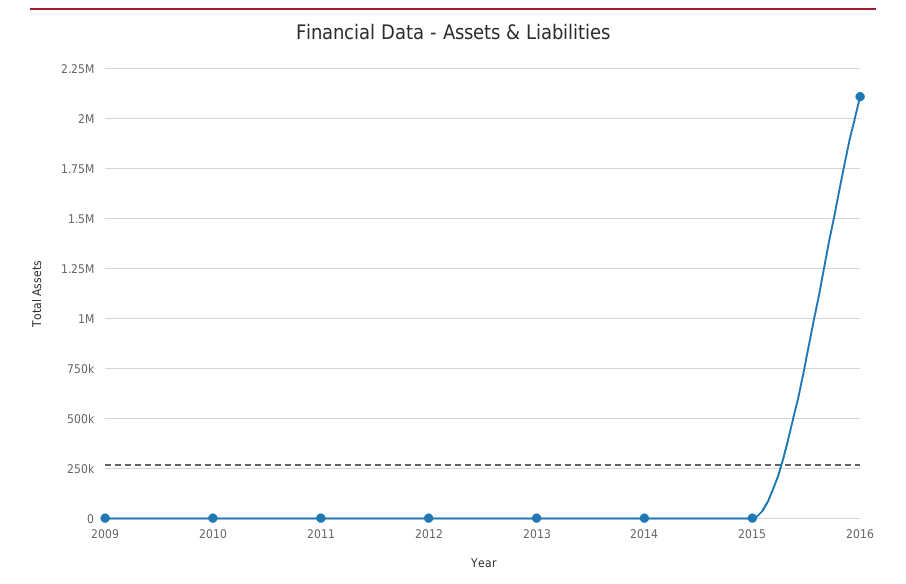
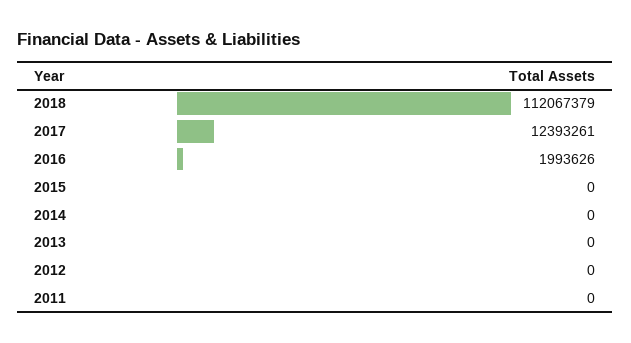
2009: 0 -> none
2010: 0 -> none
2016: 2100000 -> 1993626
2018: none -> 112067379
2017: none -> 12393261

